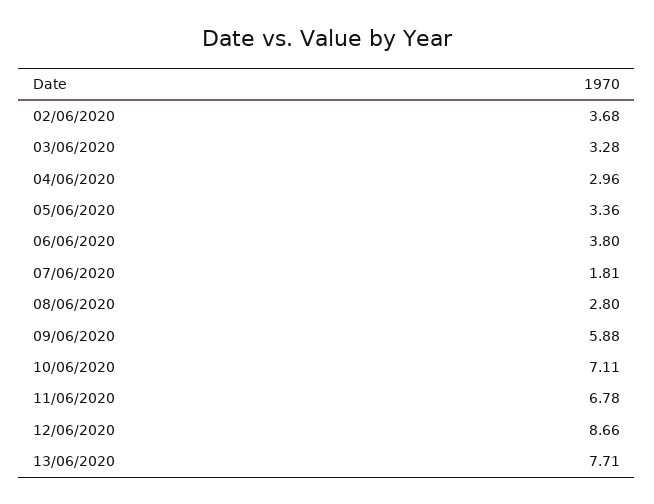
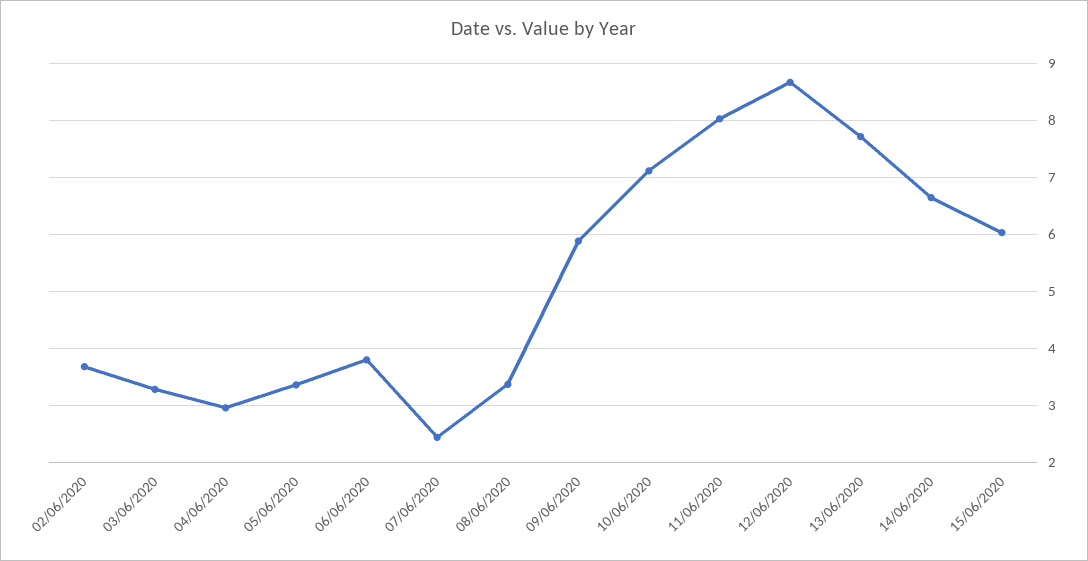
07/06/2020: 1.81 -> 2.4
08/06/2020: 2.8 -> 3.4
11/06/2020: 6.78 -> 8
14/06/2020: none -> 6.6
15/06/2020: none -> 6

